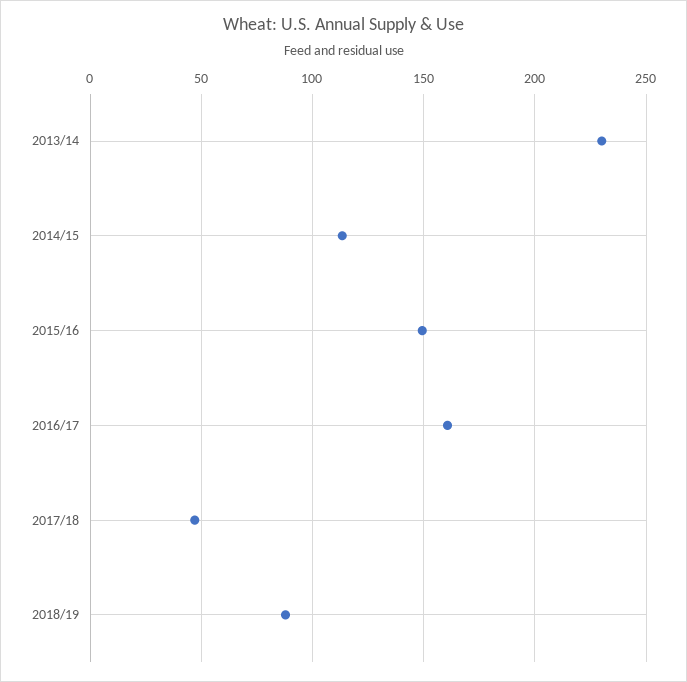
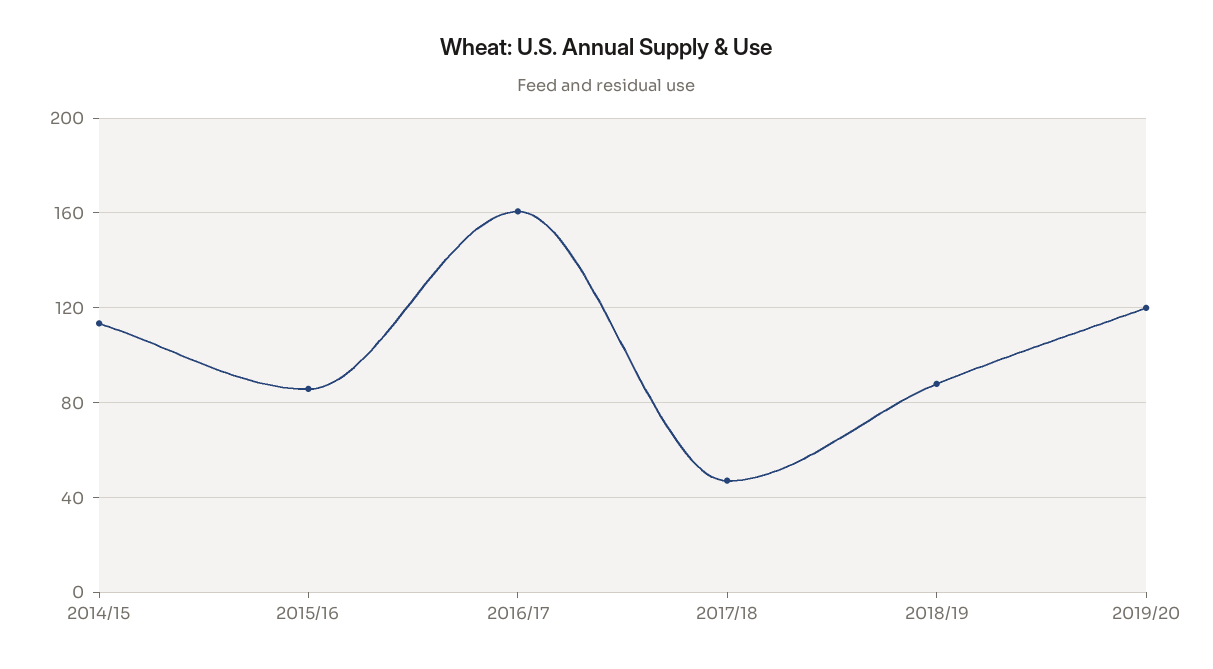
2013/14: 230 -> none
2015/16: 150 -> 85
2019/20: none -> 120

